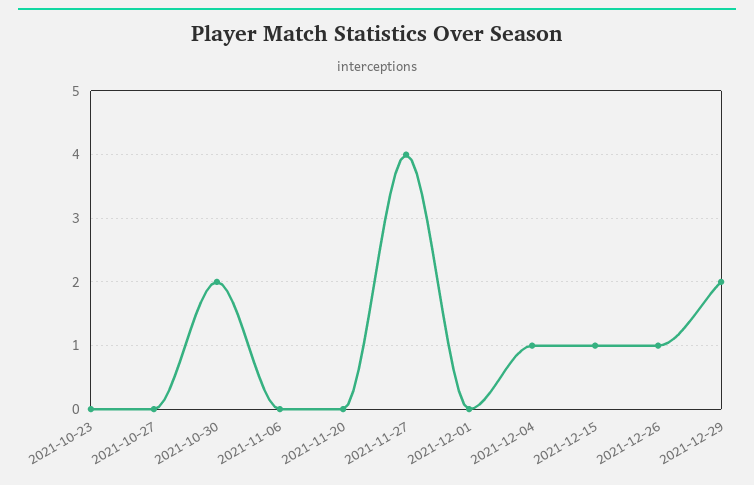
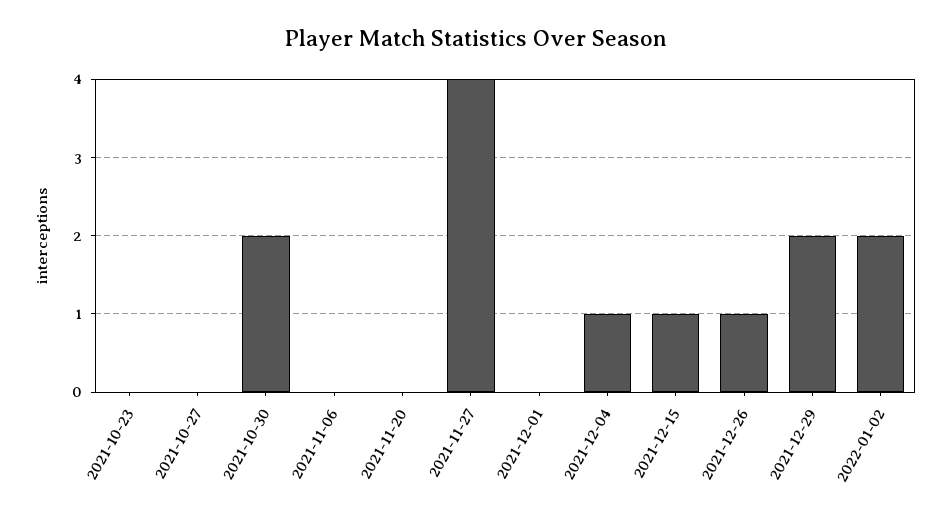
2022-01-02: none -> 2

